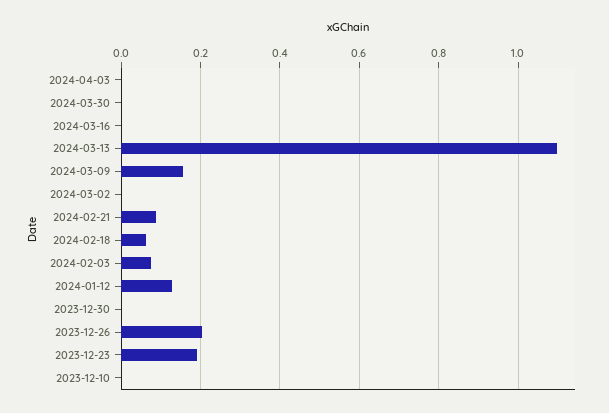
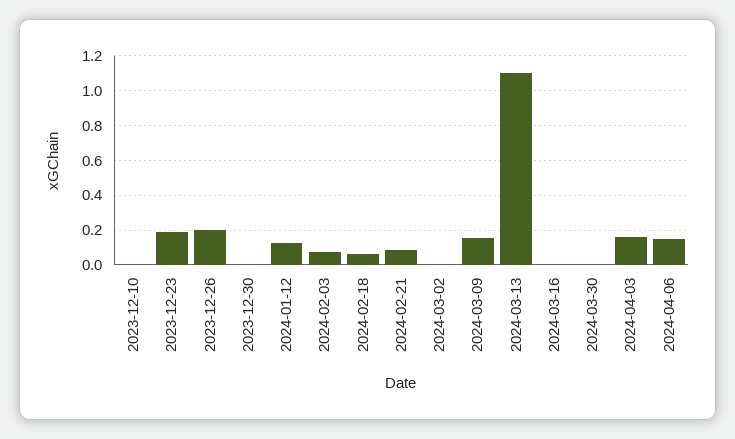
2024-04-03: 0 -> 0.15
2024-04-06: none -> 0.15

